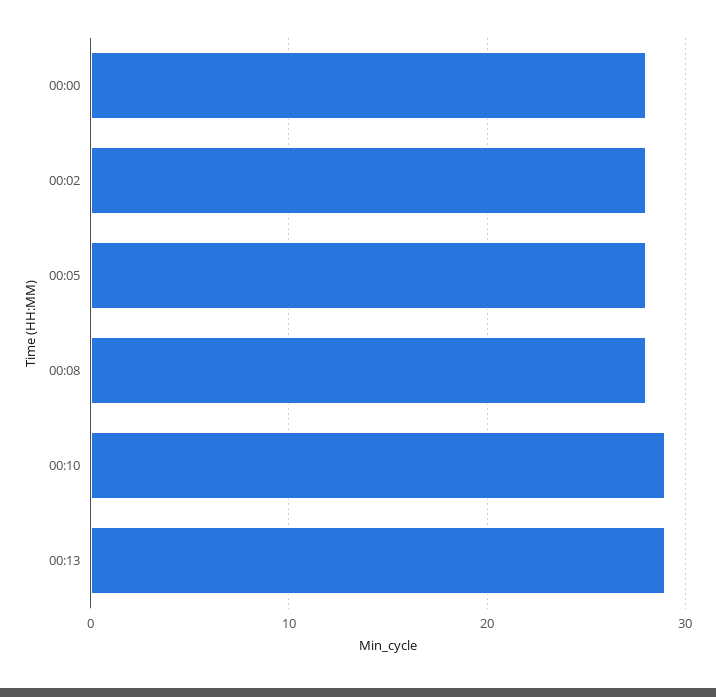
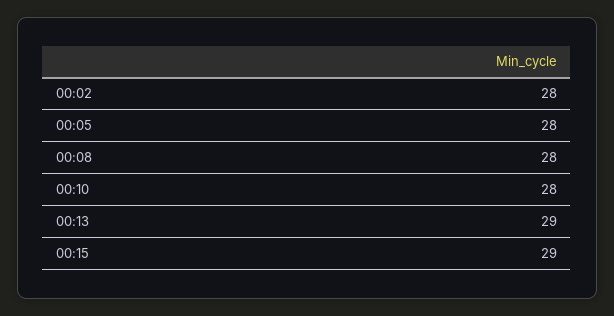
00:00: 28 -> none
00:10: 29 -> 28
00:15: none -> 29

